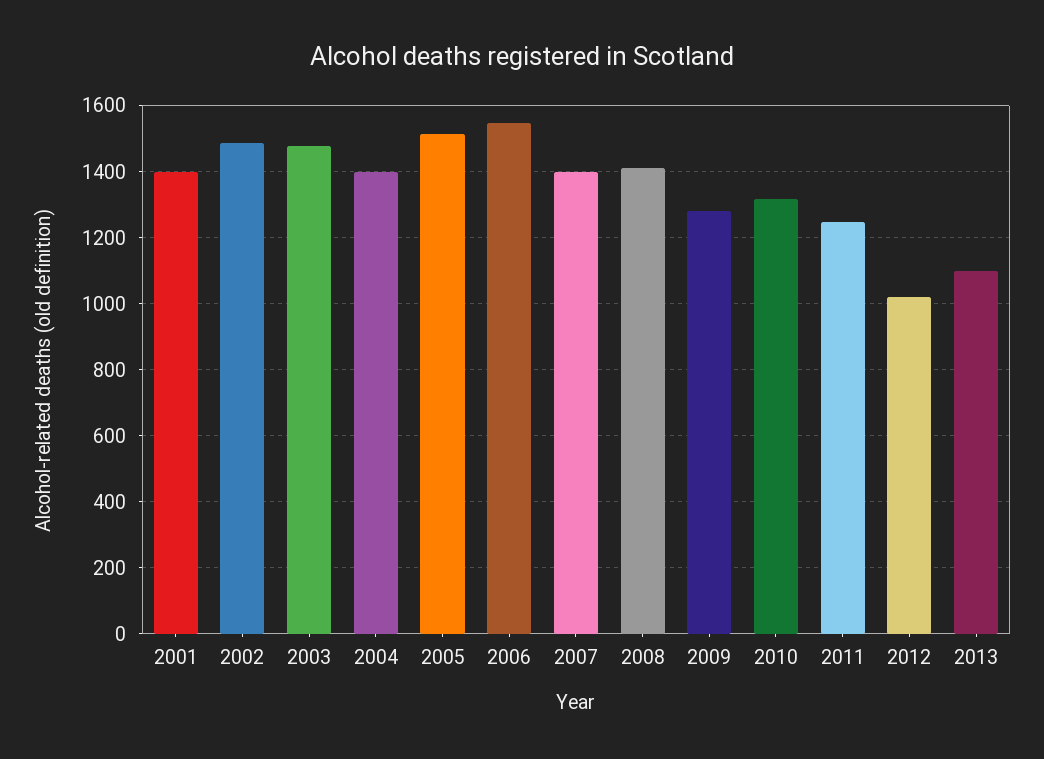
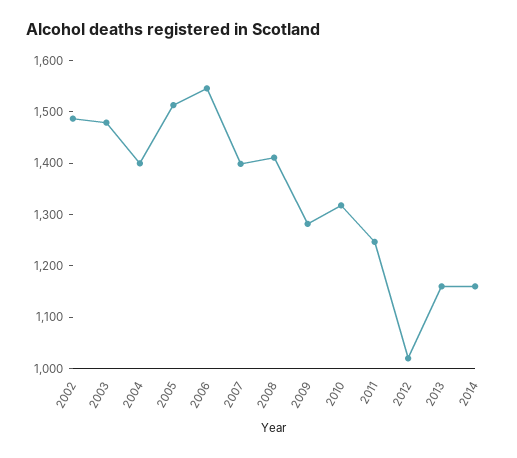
2001: 1400 -> none
2013: 1100 -> 1160
2014: none -> 1160

